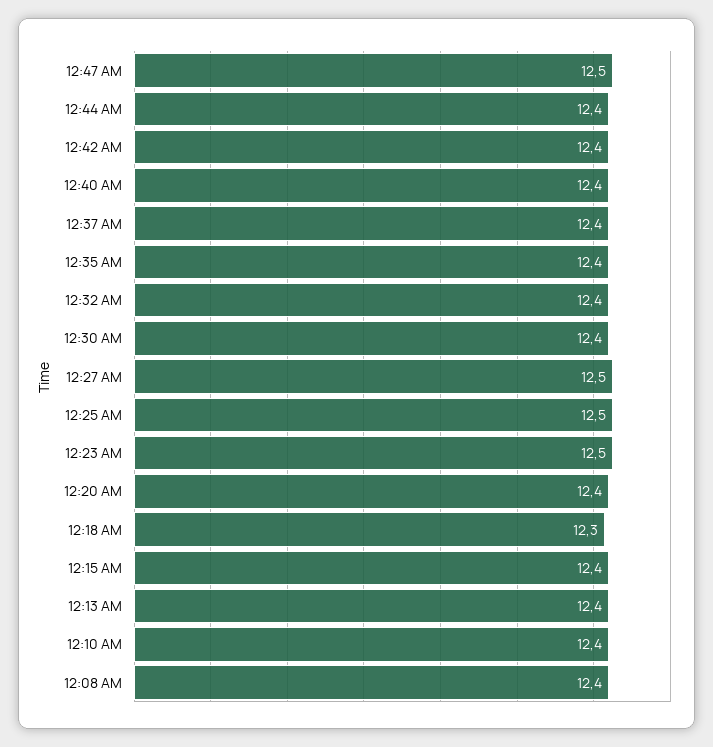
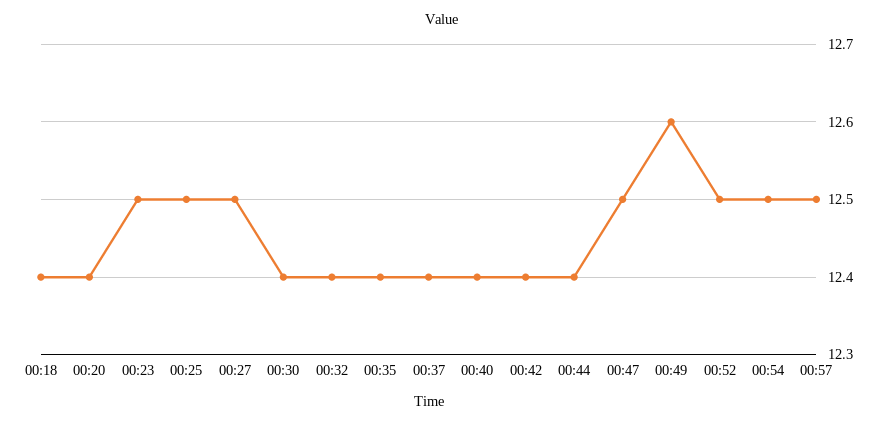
12:18 AM: 12.3 -> 12.4
12:15 AM: 12.4 -> none
12:13 AM: 12.4 -> none
12:10 AM: 12.4 -> none
12:08 AM: 12.4 -> none
00:49: none -> 12.6
00:52: none -> 12.5
00:54: none -> 12.5
00:57: none -> 12.5

